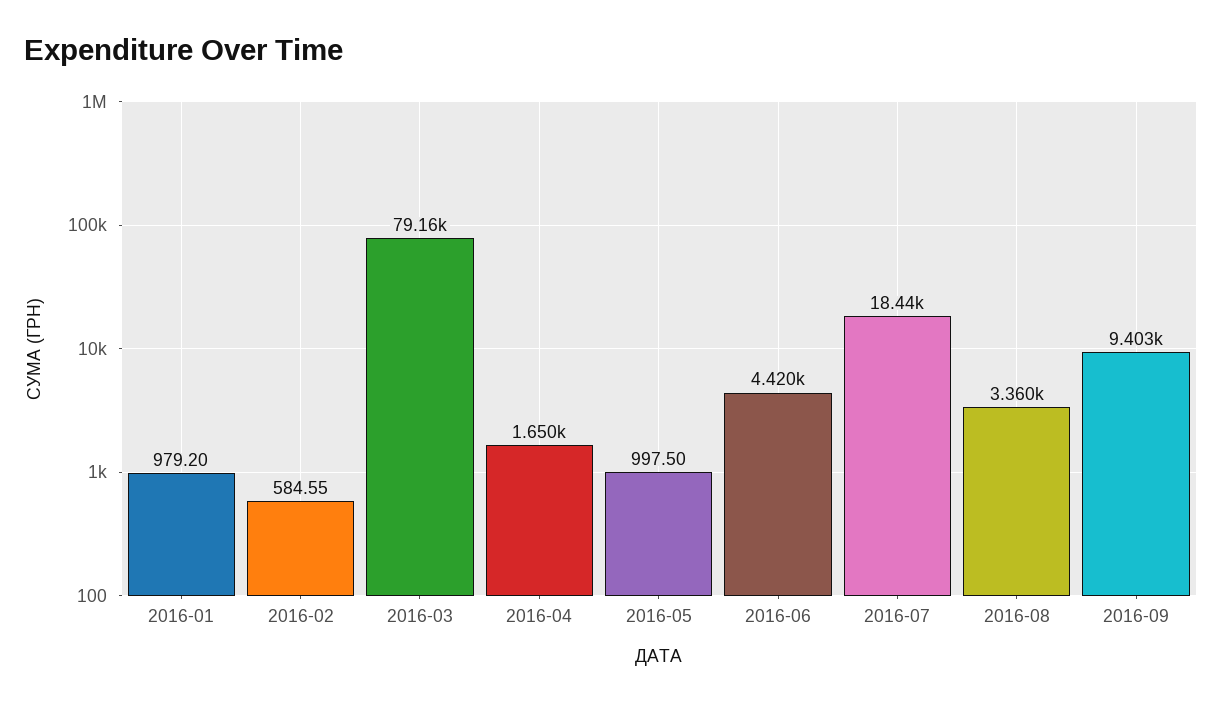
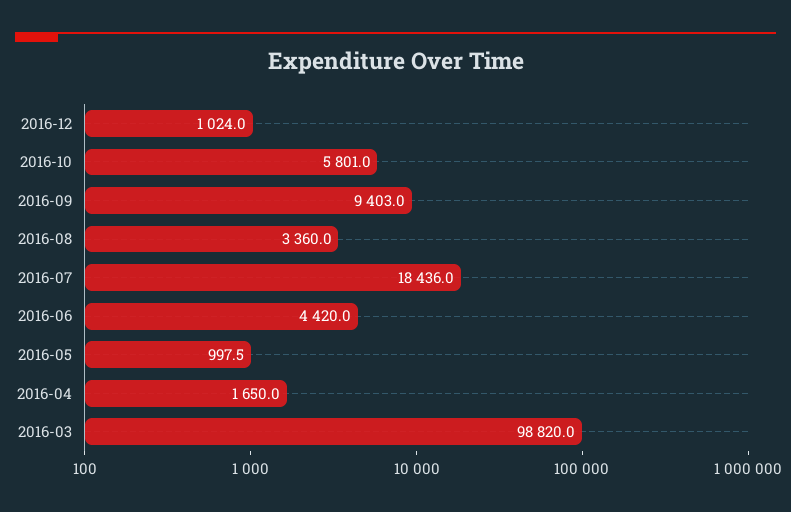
2016-01: 979.2 -> none
2016-02: 584.55 -> none
2016-03: 79160 -> 98820
2016-12: none -> 1024
2016-10: none -> 5801

